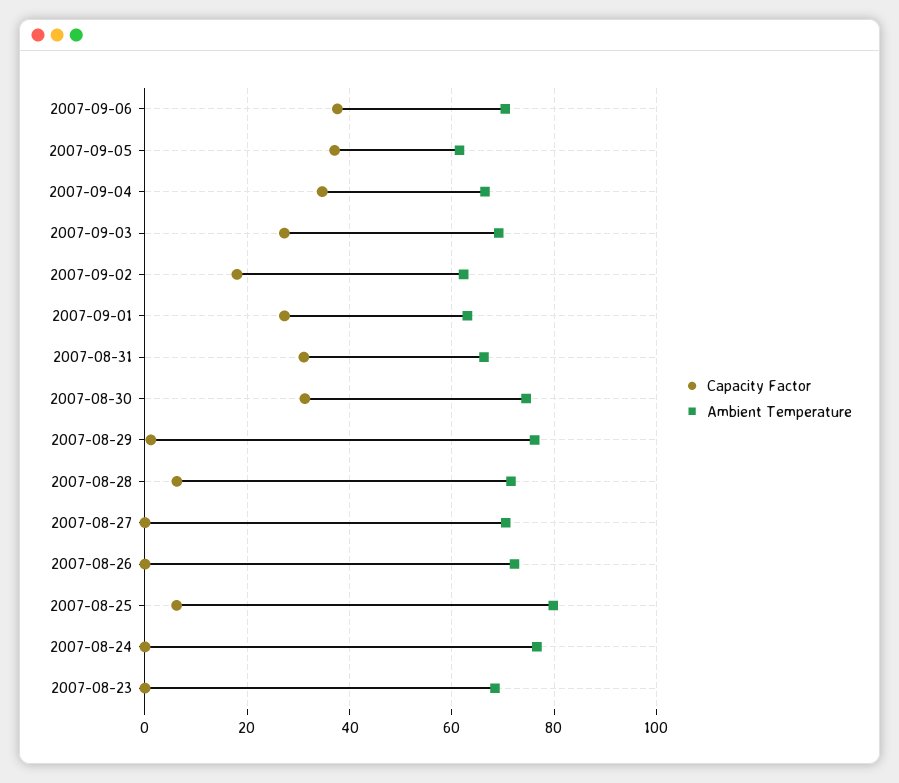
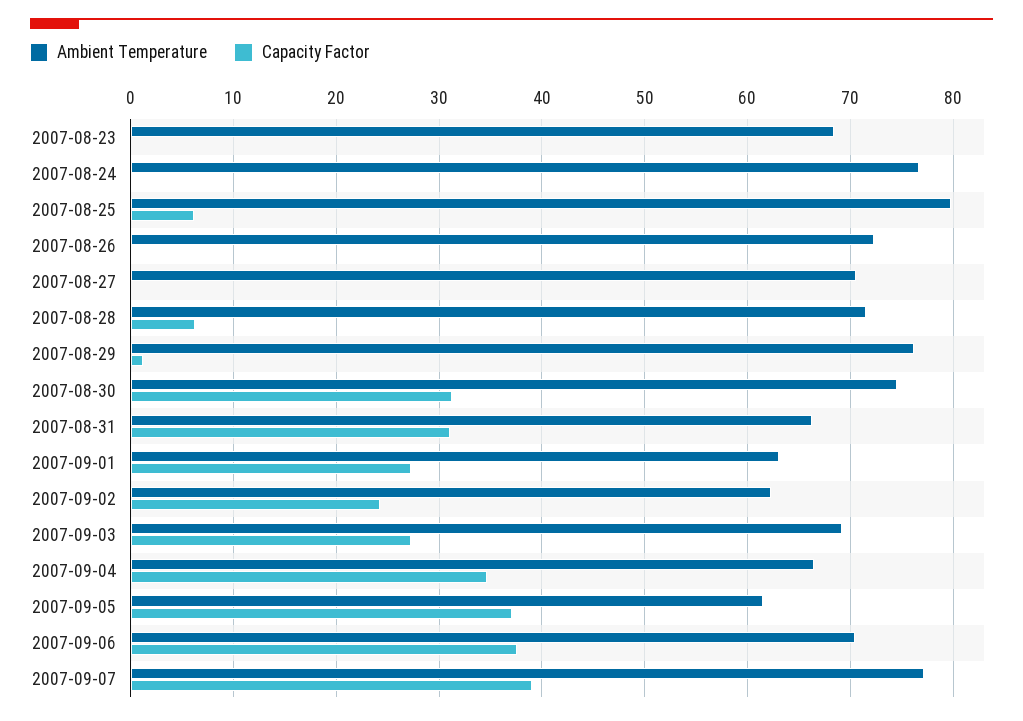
Capacity Factor, 2007-09-02: 18 -> 24
Ambient Temperature, 2007-09-07: none -> 77
Capacity Factor, 2007-09-07: none -> 39

